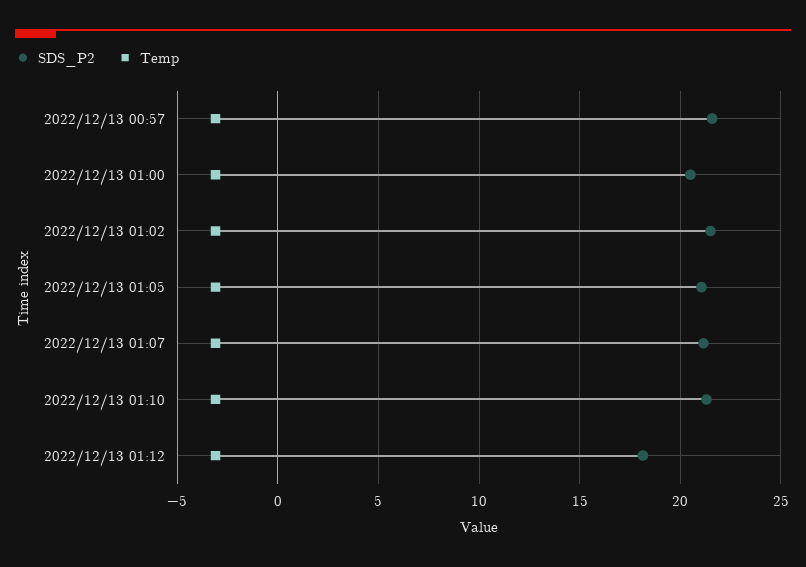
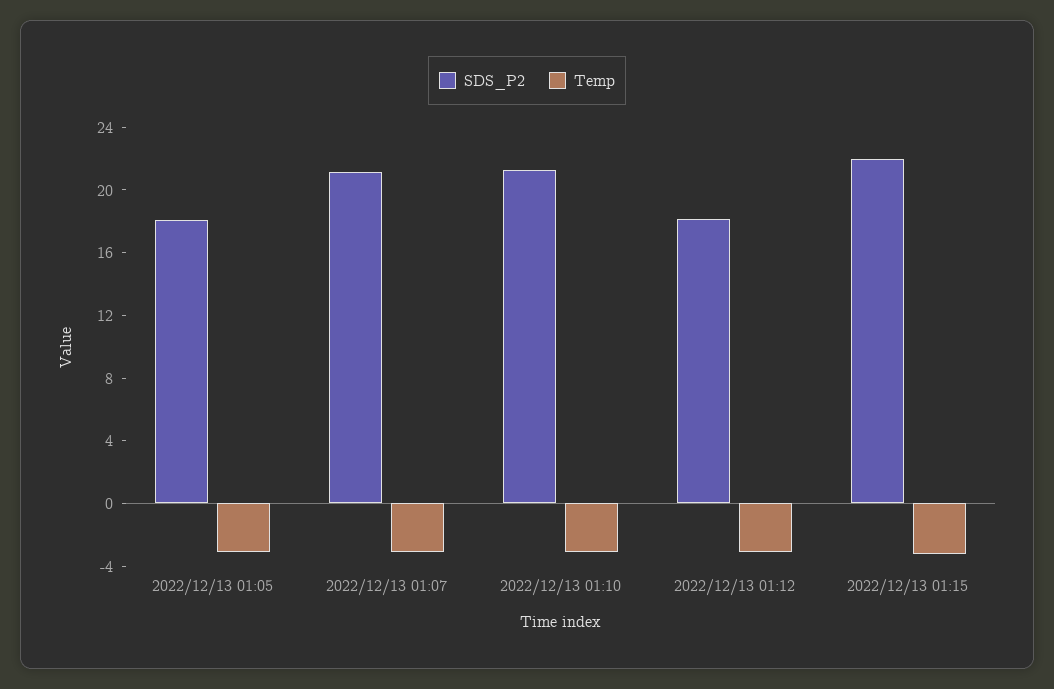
SDS_P2, 2022/12/13 00:57: 21.5 -> none
Temp, 2022/12/13 00:57: -3 -> none
SDS_P2, 2022/12/13 01:00: 20.5 -> none
Temp, 2022/12/13 01:00: -3 -> none
SDS_P2, 2022/12/13 01:02: 21.5 -> none
Temp, 2022/12/13 01:02: -3 -> none
SDS_P2, 2022/12/13 01:05: 21 -> 18
SDS_P2, 2022/12/13 01:15: none -> 22
Temp, 2022/12/13 01:15: none -> -3

